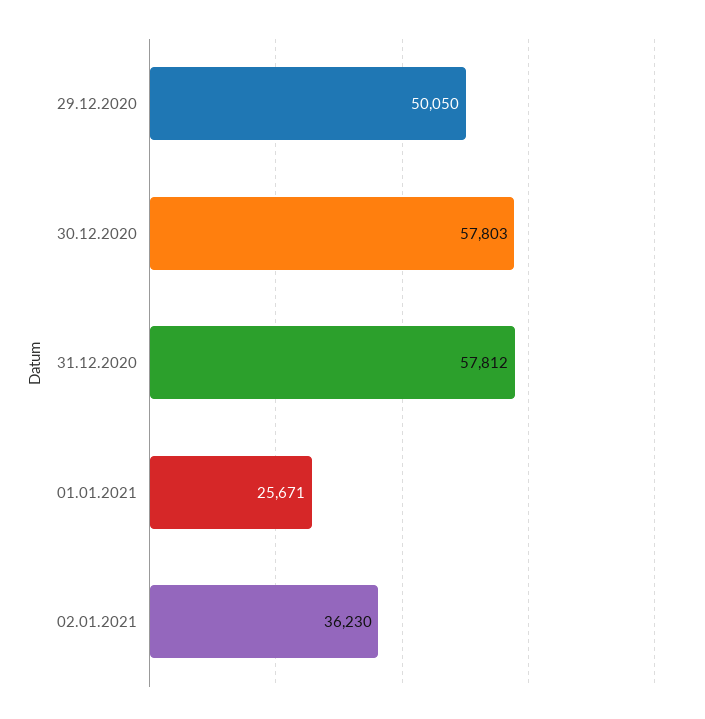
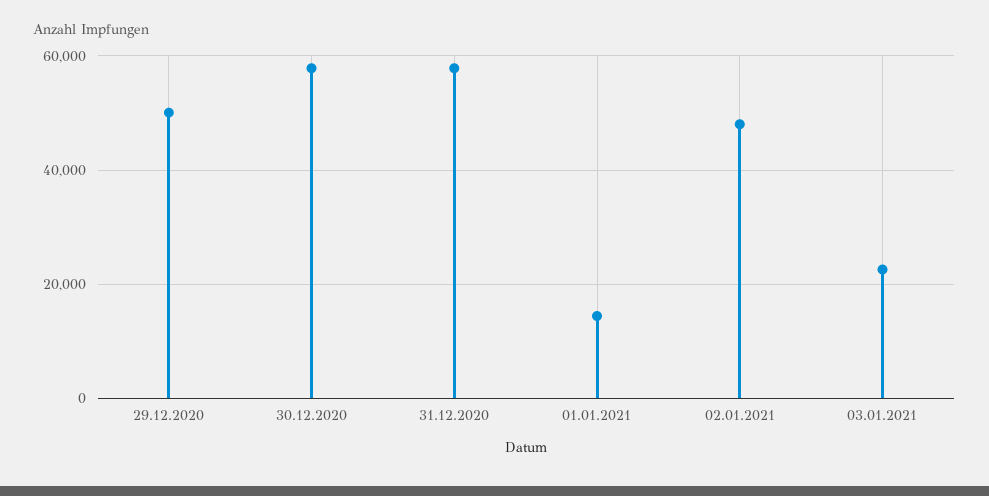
01.01.2021: 25671 -> 14000
02.01.2021: 36230 -> 48000
03.01.2021: none -> 22000

